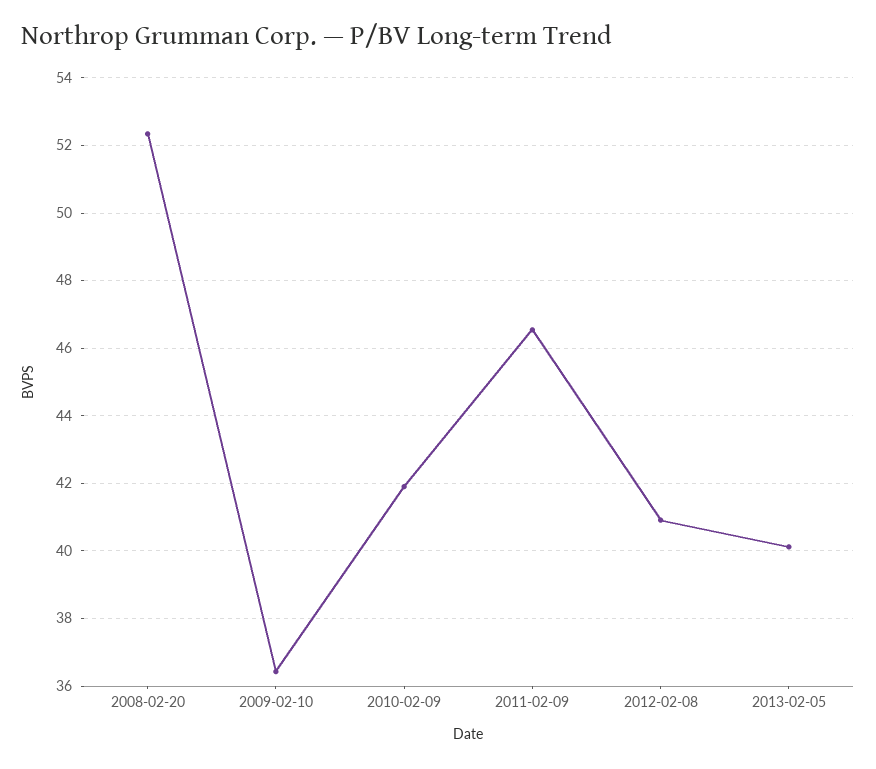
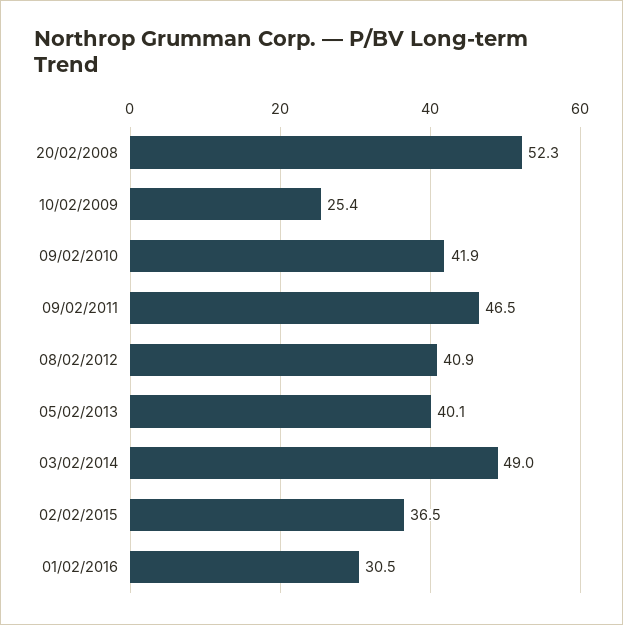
2009-02-10: 36.4 -> 25.4
03/02/2014: none -> 49
02/02/2015: none -> 36.5
01/02/2016: none -> 30.5

